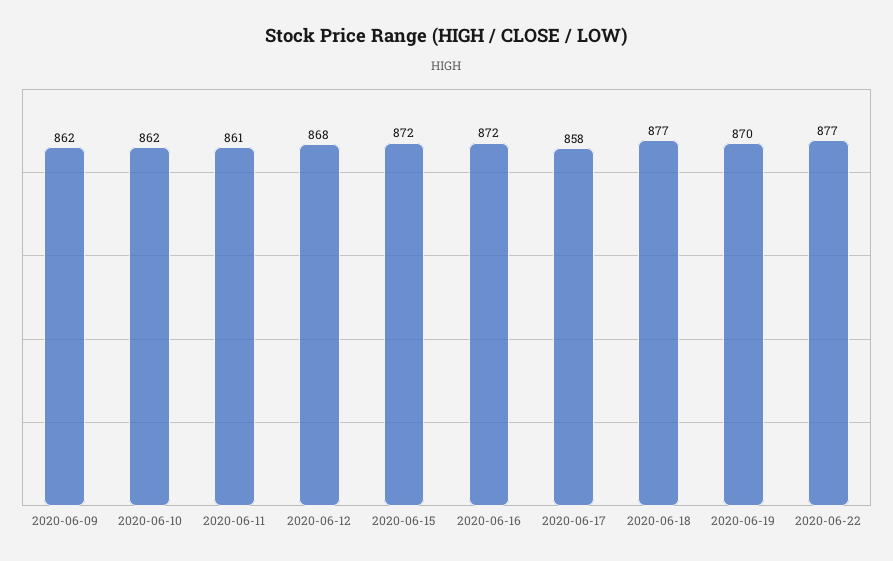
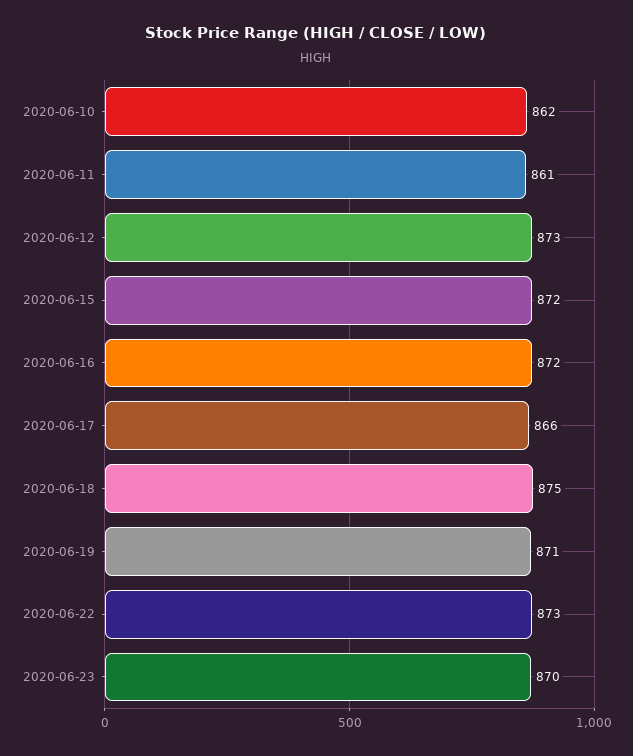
2020-06-09: 862 -> none
2020-06-12: 868 -> 873
2020-06-17: 858 -> 866
2020-06-18: 877 -> 875
2020-06-19: 870 -> 871
2020-06-22: 877 -> 873
2020-06-23: none -> 870

